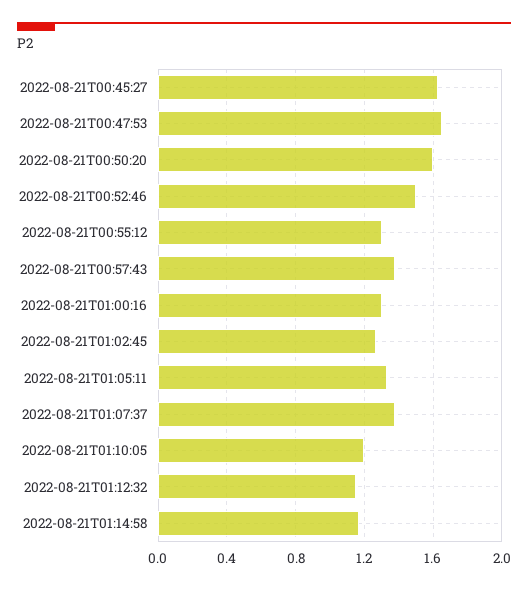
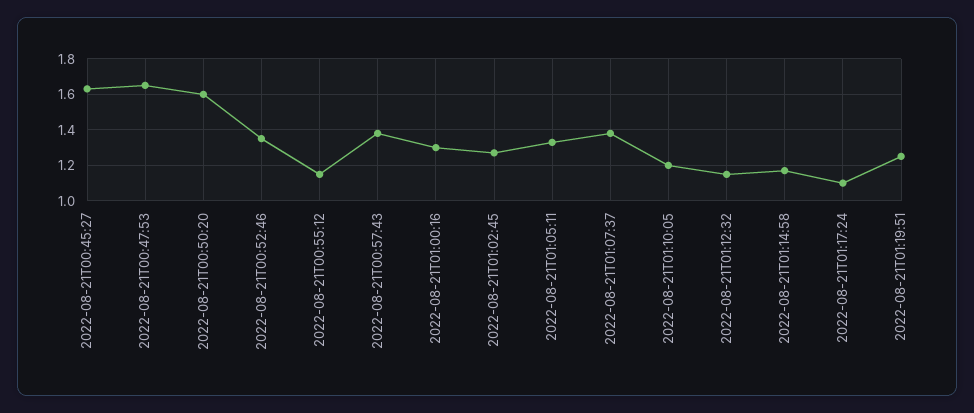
2022-08-21T00:52:46: 1.5 -> 1.35
2022-08-21T00:55:12: 1.3 -> 1.15
2022-08-21T01:17:24: none -> 1.1
2022-08-21T01:19:51: none -> 1.25

